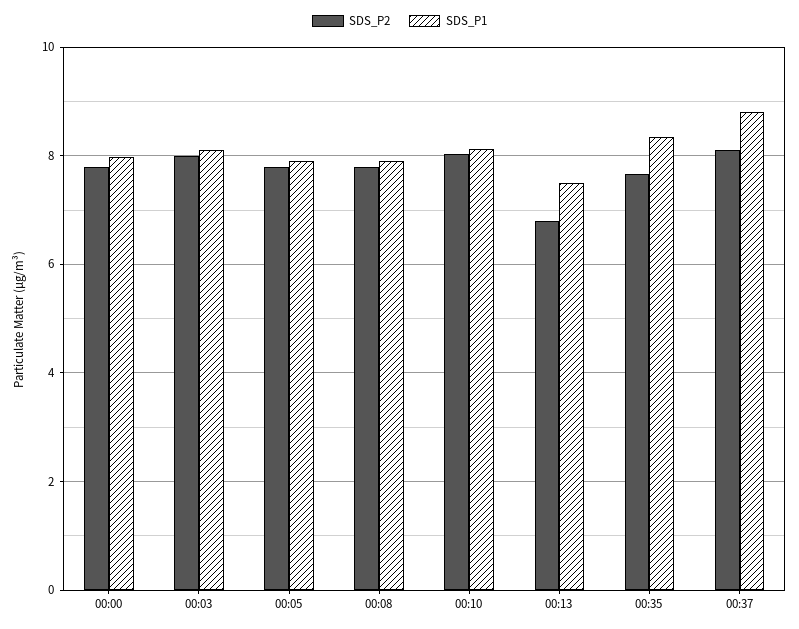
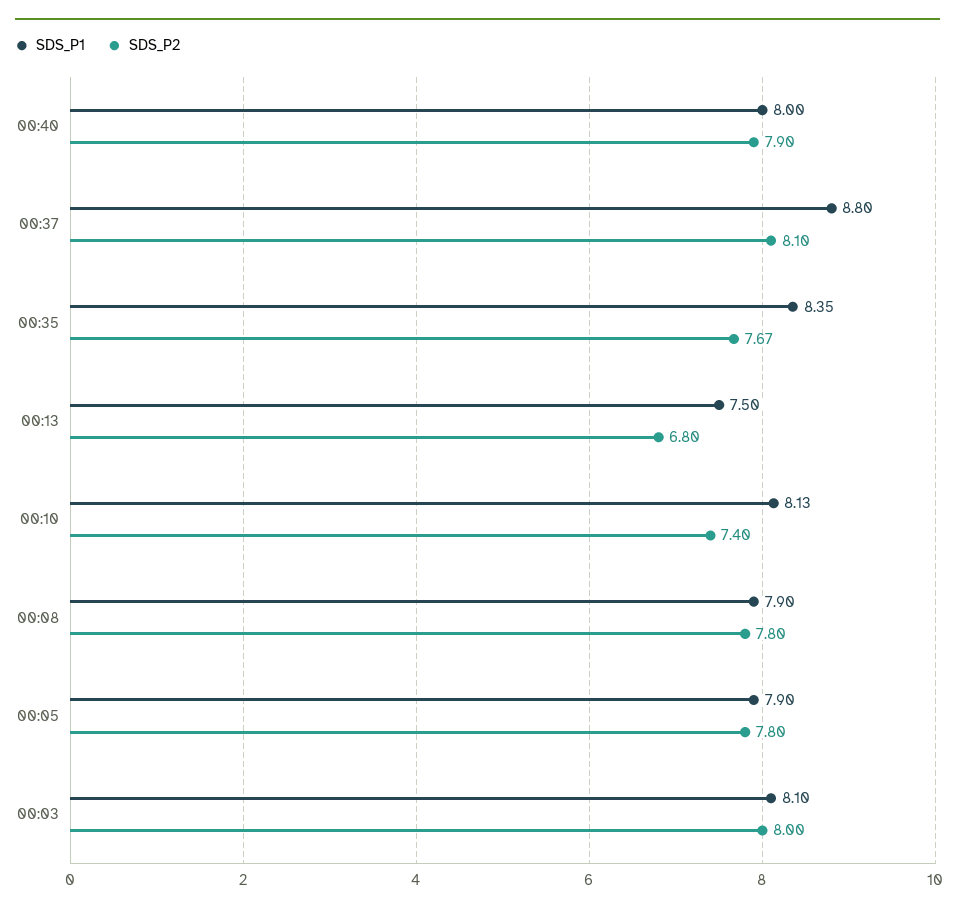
SDS_P2, 00:00: 7.8 -> none
SDS_P1, 00:00: 8 -> none
SDS_P2, 00:10: 8 -> 7.4
SDS_P1, 00:40: none -> 8
SDS_P2, 00:40: none -> 7.9

